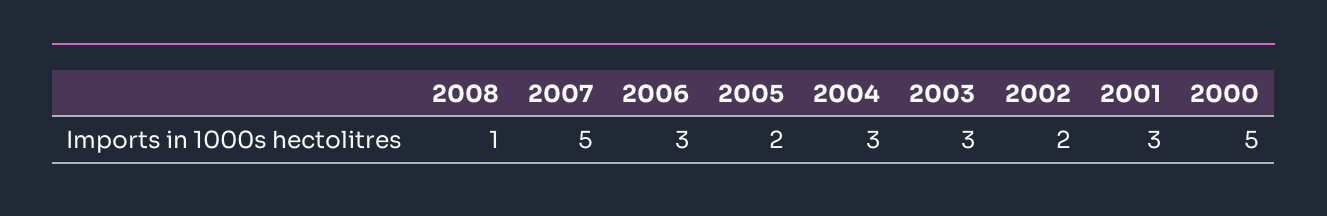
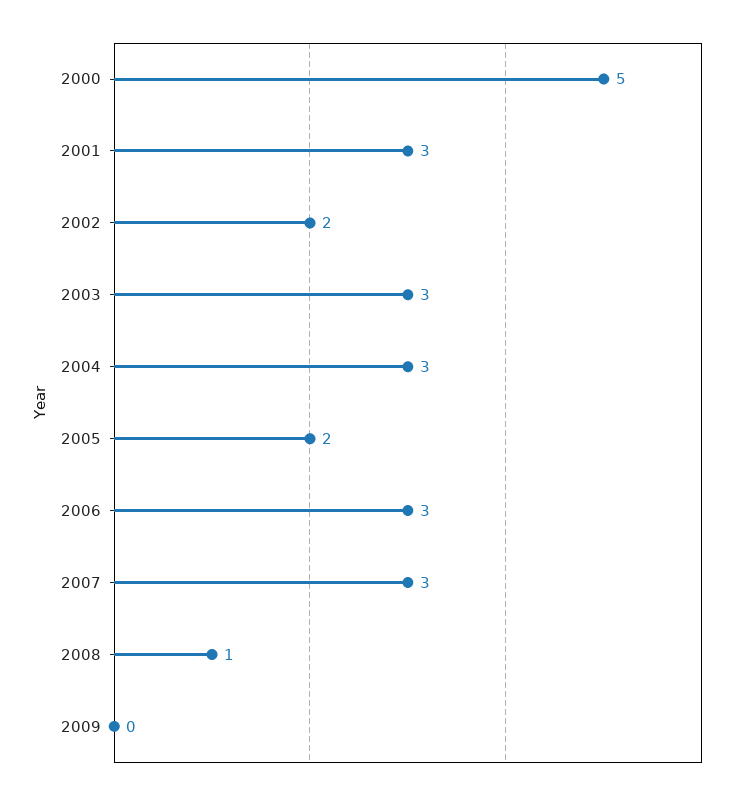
2007: 5 -> 3
2009: none -> 0

